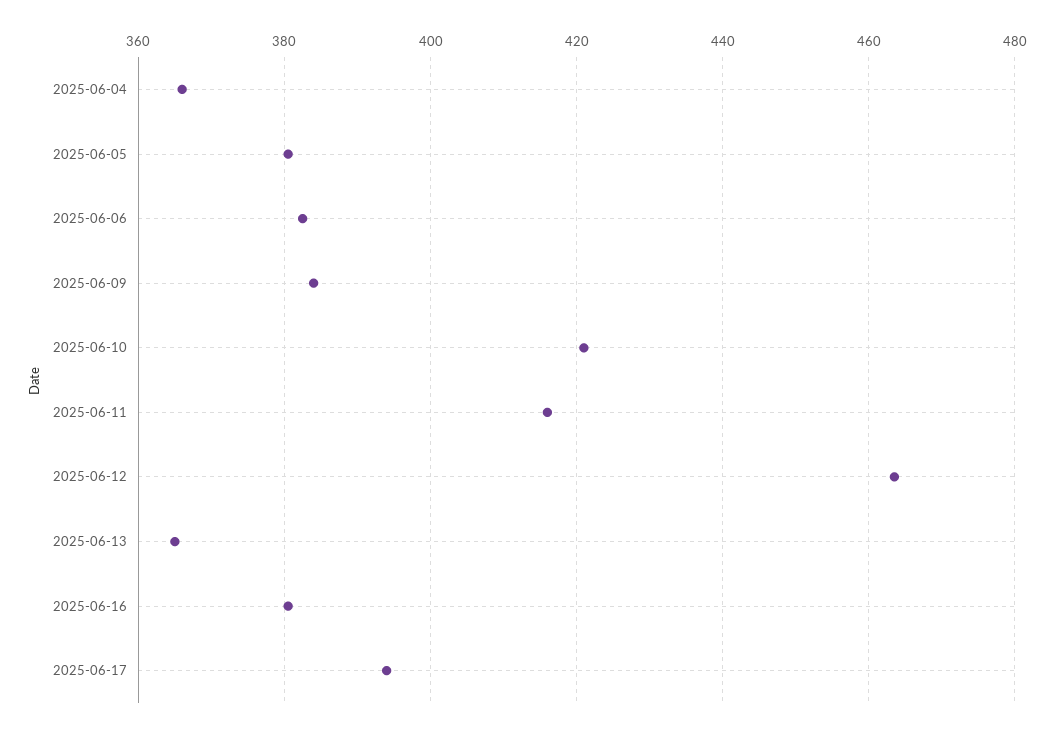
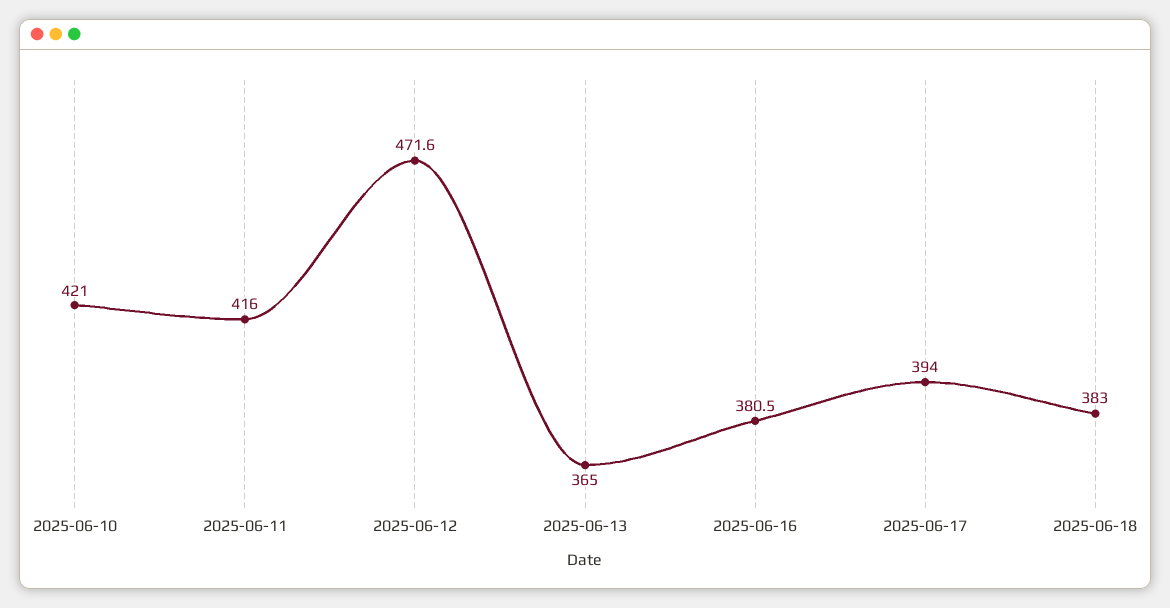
2025-06-04: 366 -> none
2025-06-05: 380 -> none
2025-06-06: 382 -> none
2025-06-09: 384 -> none
2025-06-12: 464 -> 471.6
2025-06-18: none -> 383

